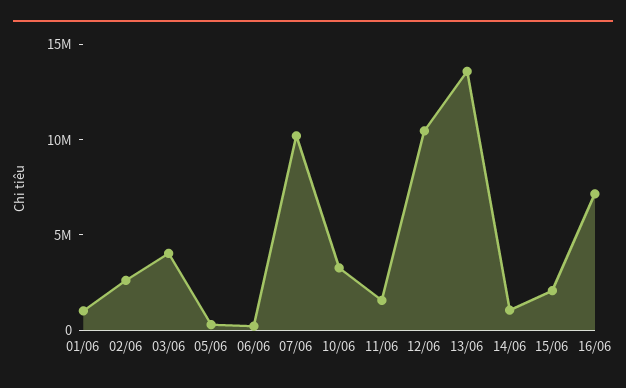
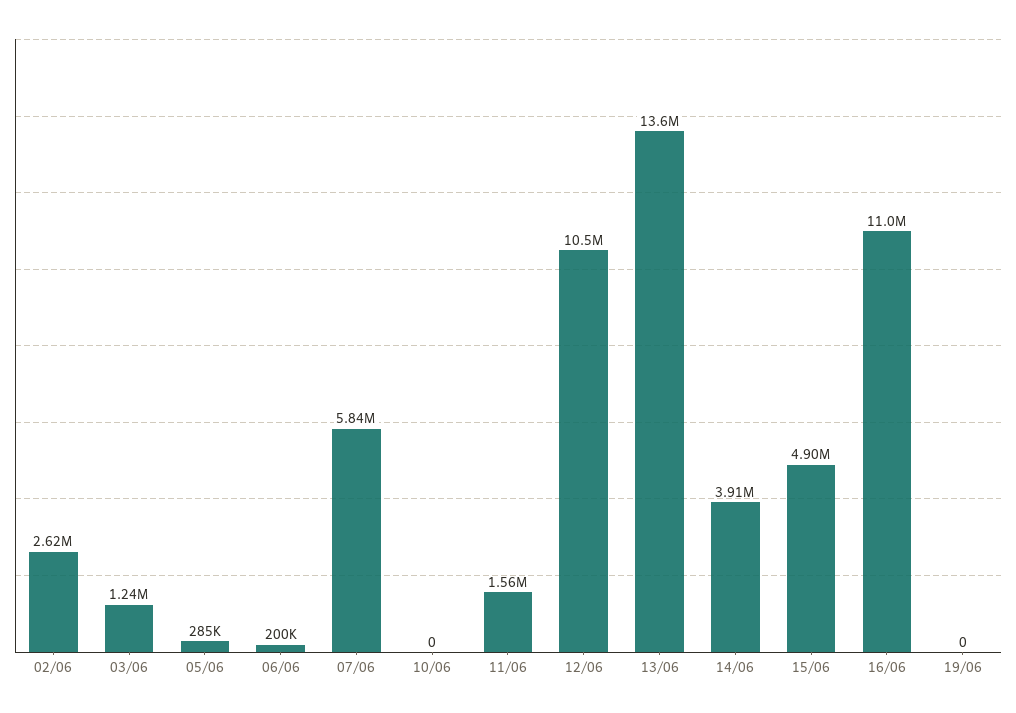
01/06: 1000000 -> none
03/06: 4000000 -> 1240000
07/06: 10000000 -> 5840000
10/06: 3000000 -> 0
14/06: 1000000 -> 3910000
15/06: 2000000 -> 4900000
16/06: 7000000 -> 11000000
19/06: none -> 0

